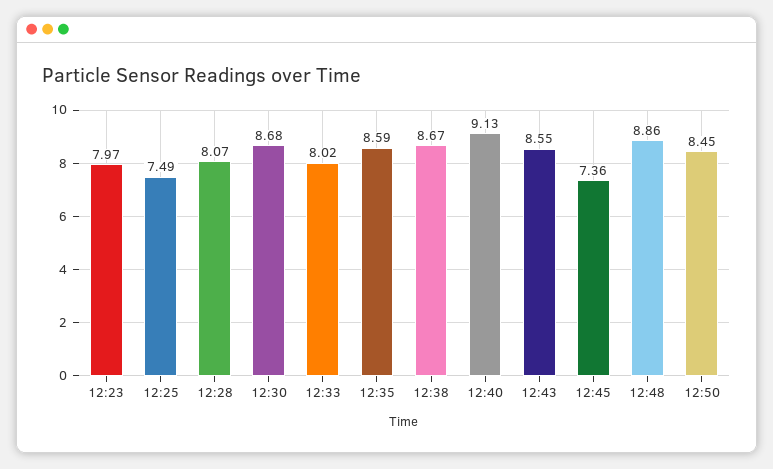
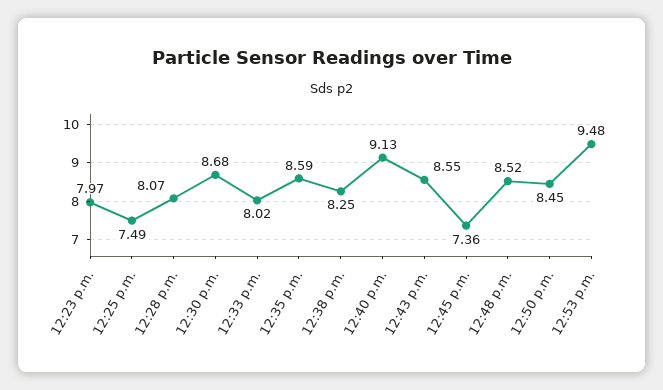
12:38: 8.67 -> 8.25
12:48: 8.86 -> 8.52
12:53 p.m.: none -> 9.48

